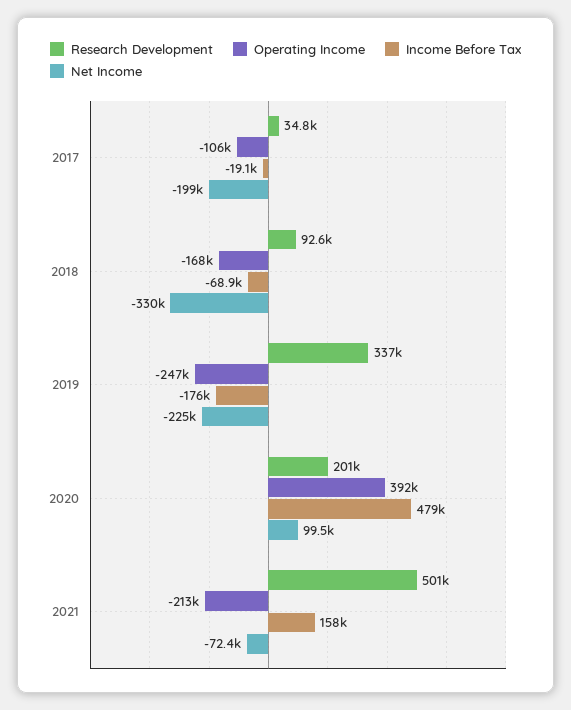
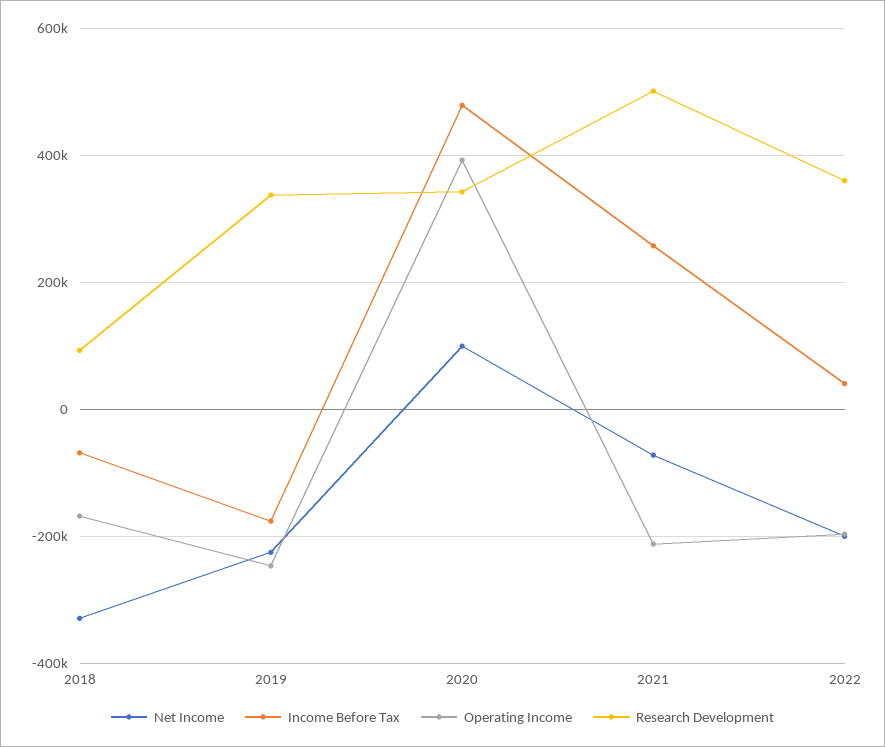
Research Development, 2017: 34800 -> none
Operating Income, 2017: -106000 -> none
Income Before Tax, 2017: -19100 -> none
Net Income, 2017: -199000 -> none
Research Development, 2020: 201000 -> 340000
Income Before Tax, 2021: 158000 -> 260000
Net Income, 2022: none -> -200000
Income Before Tax, 2022: none -> 40000
Operating Income, 2022: none -> -200000
Research Development, 2022: none -> 360000

